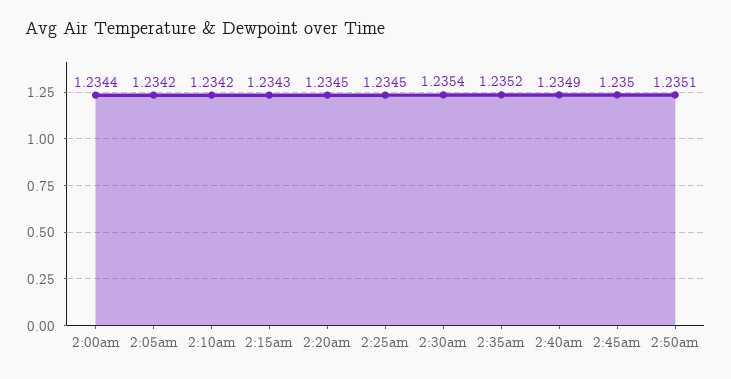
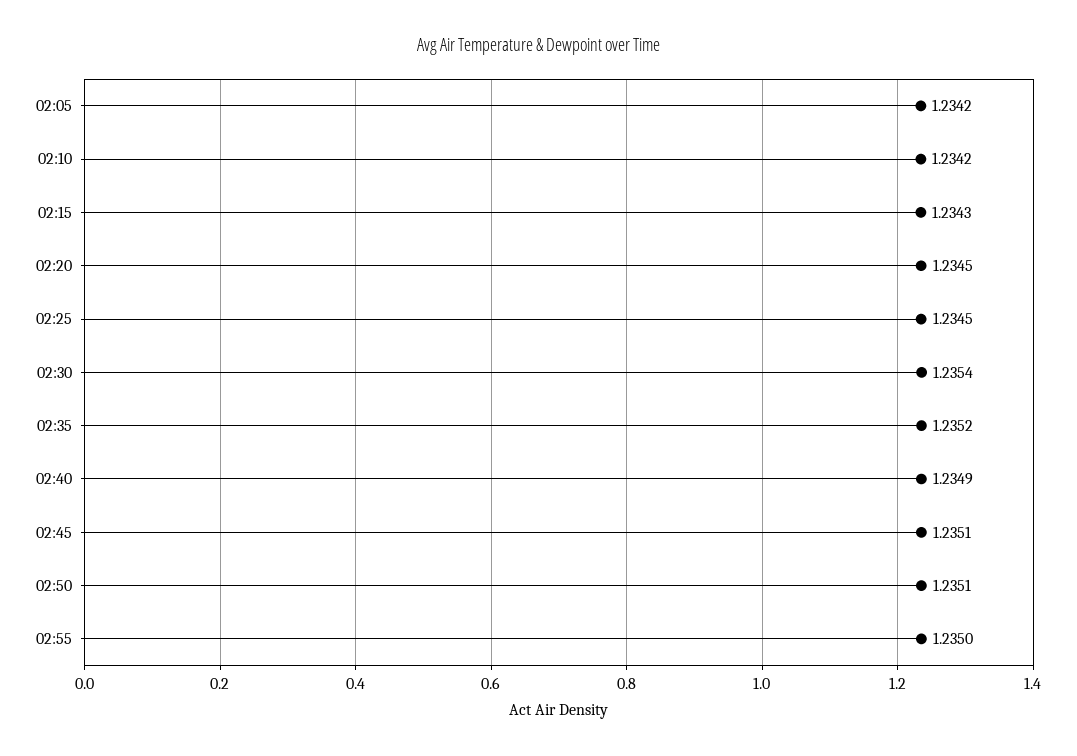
2:00am: 1.2344 -> none
2:45am: 1.235 -> 1.2351
02:55: none -> 1.235

